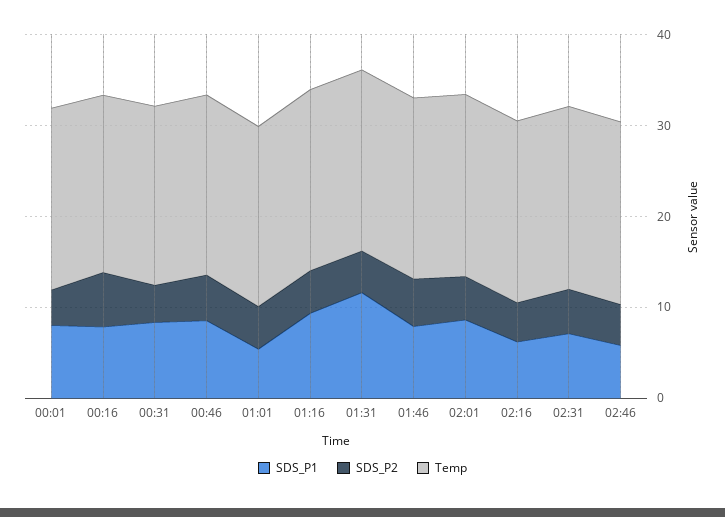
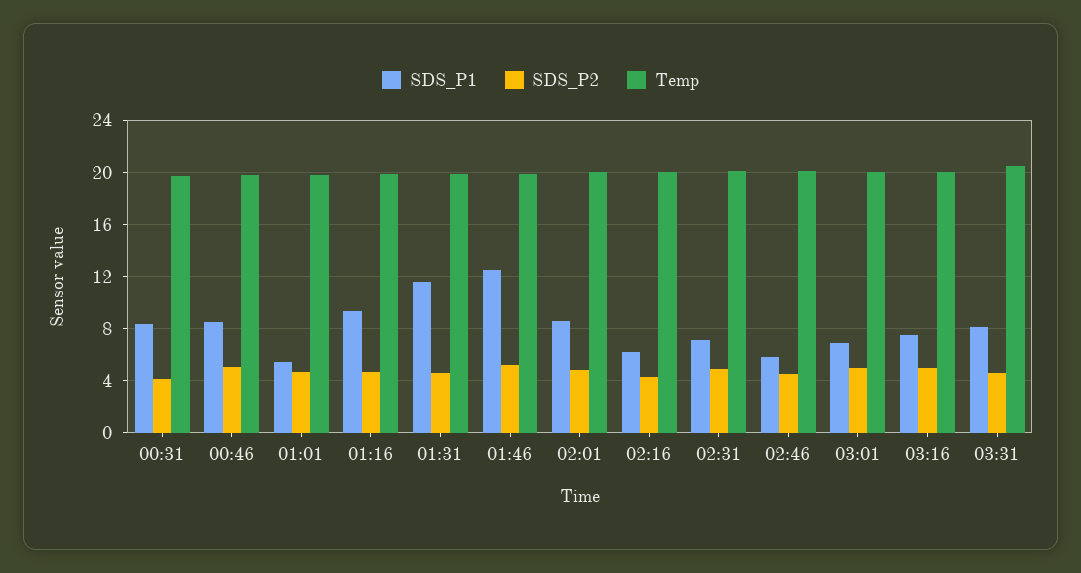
SDS_P1, 00:01: 8 -> none
SDS_P2, 00:01: 4 -> none
Temp, 00:01: 20 -> none
SDS_P1, 00:16: 8 -> none
SDS_P2, 00:16: 6 -> none
Temp, 00:16: 20 -> none
SDS_P1, 01:46: 8 -> 12.5
SDS_P1, 03:01: none -> 7
SDS_P2, 03:01: none -> 5
Temp, 03:01: none -> 20
SDS_P1, 03:16: none -> 7.5
SDS_P2, 03:16: none -> 5
Temp, 03:16: none -> 20
SDS_P1, 03:31: none -> 8
SDS_P2, 03:31: none -> 4.5
Temp, 03:31: none -> 20.5

